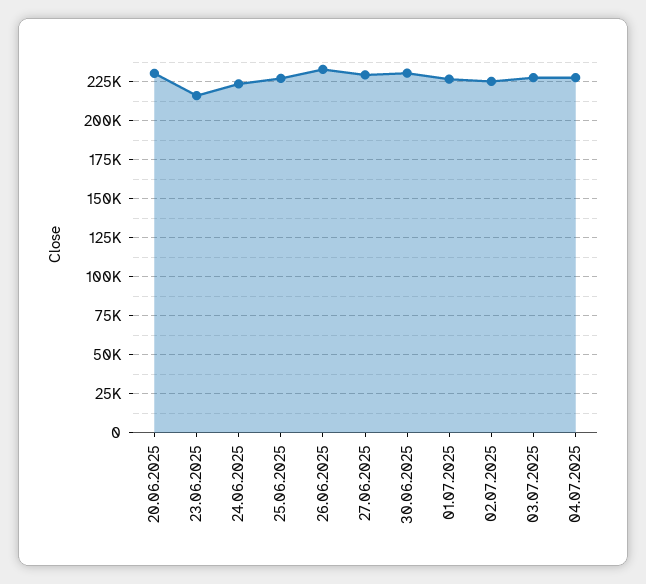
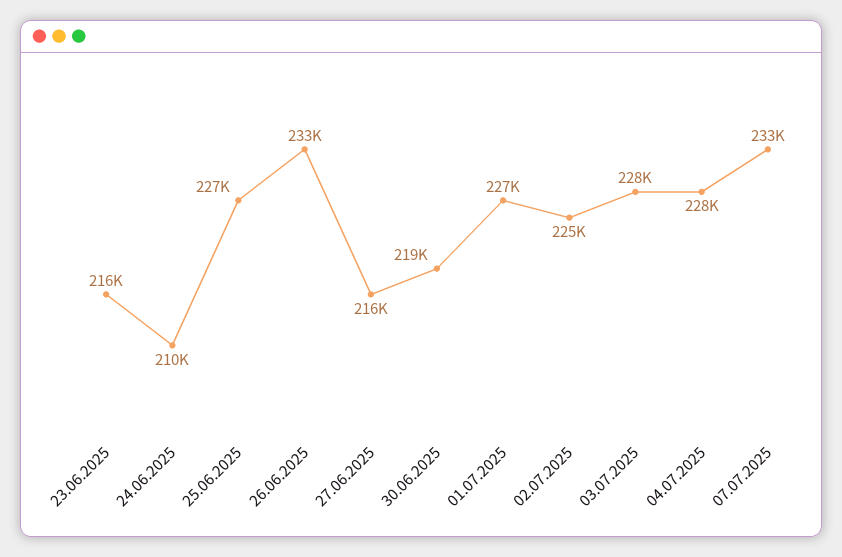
20.06.2025: 230000 -> none
24.06.2025: 225000 -> 210000
27.06.2025: 230000 -> 216000
30.06.2025: 230000 -> 219000
07.07.2025: none -> 233000

